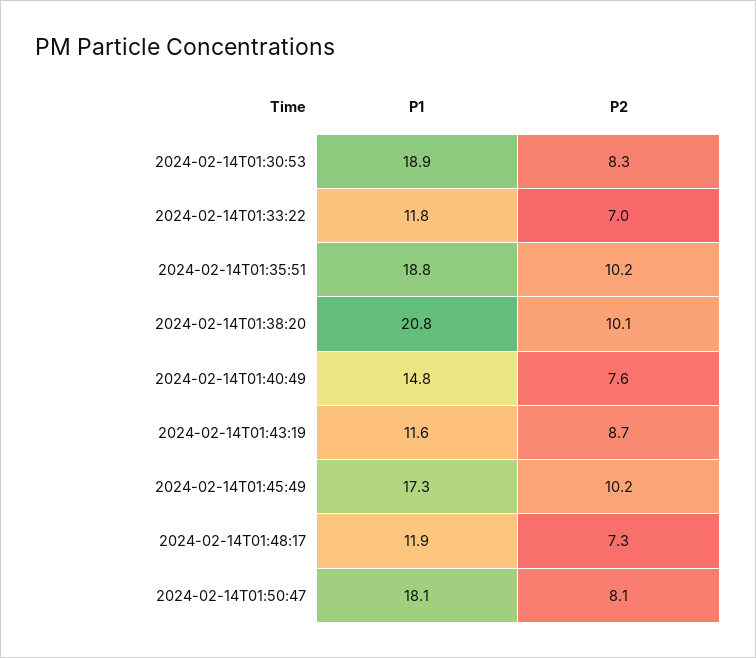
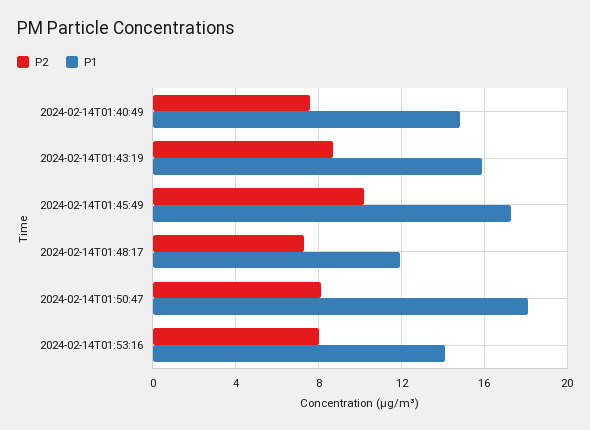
P1, 2024-02-14T01:30:53: 18.9 -> none
P2, 2024-02-14T01:30:53: 8.3 -> none
P1, 2024-02-14T01:33:22: 11.8 -> none
P2, 2024-02-14T01:33:22: 7 -> none
P1, 2024-02-14T01:35:51: 18.8 -> none
P2, 2024-02-14T01:35:51: 10.2 -> none
P1, 2024-02-14T01:38:20: 20.8 -> none
P2, 2024-02-14T01:38:20: 10.1 -> none
P1, 2024-02-14T01:43:19: 11.6 -> 16
P2, 2024-02-14T01:53:16: none -> 8
P1, 2024-02-14T01:53:16: none -> 14

